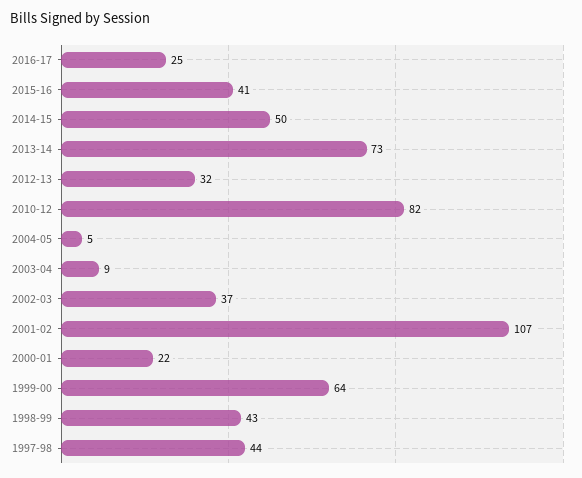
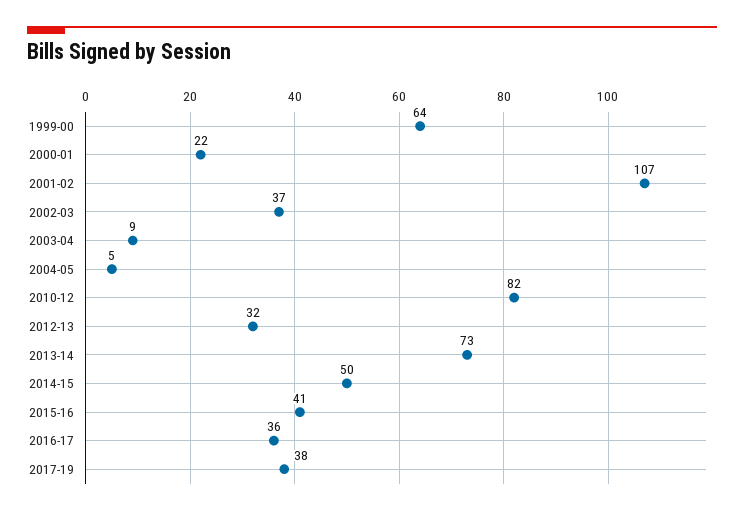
2016-17: 25 -> 36
1998-99: 43 -> none
1997-98: 44 -> none
2017-19: none -> 38

